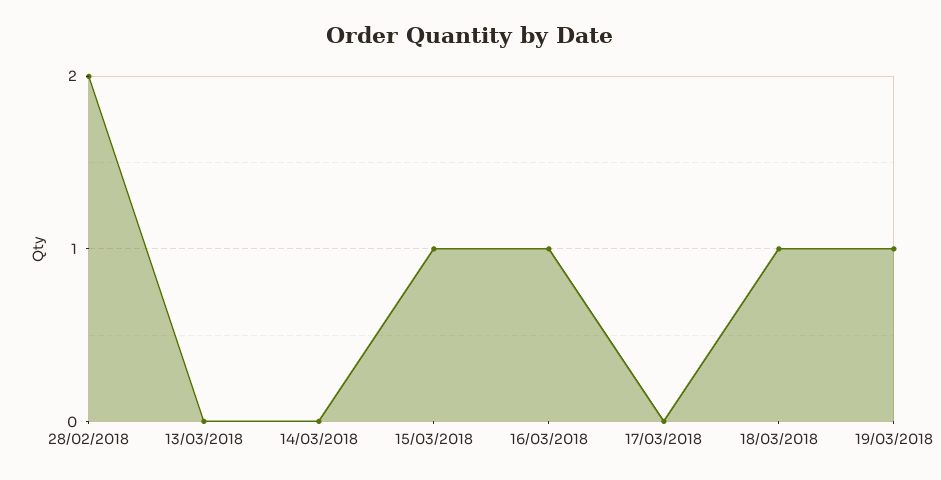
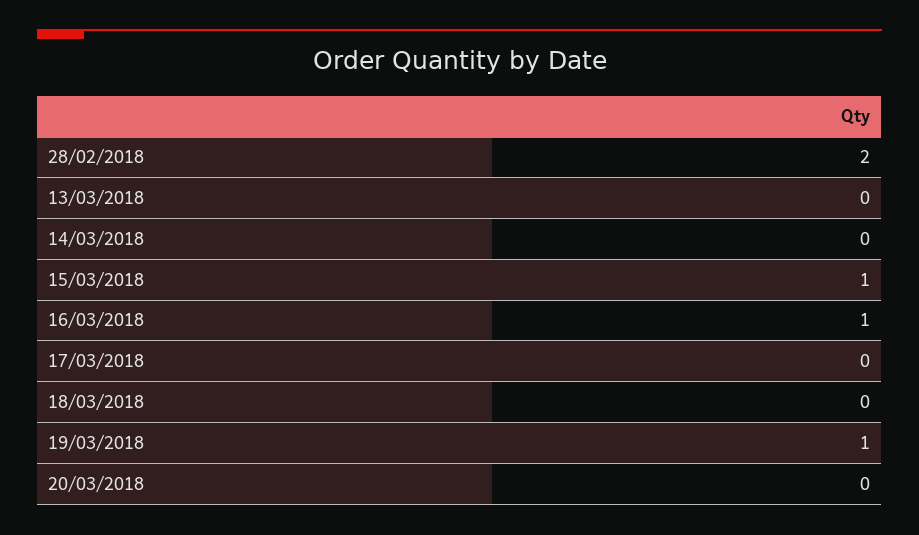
18/03/2018: 1 -> 0
20/03/2018: none -> 0

